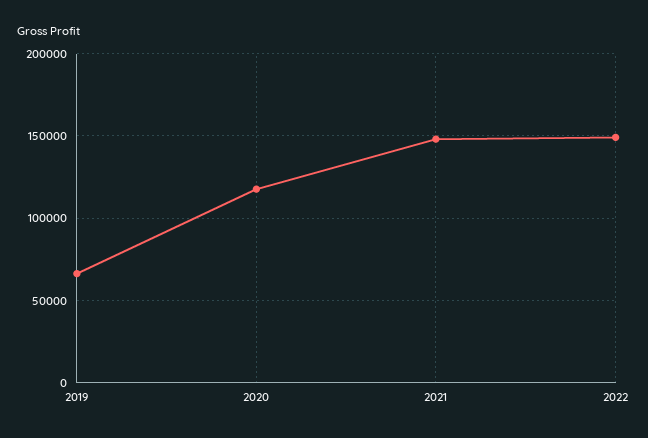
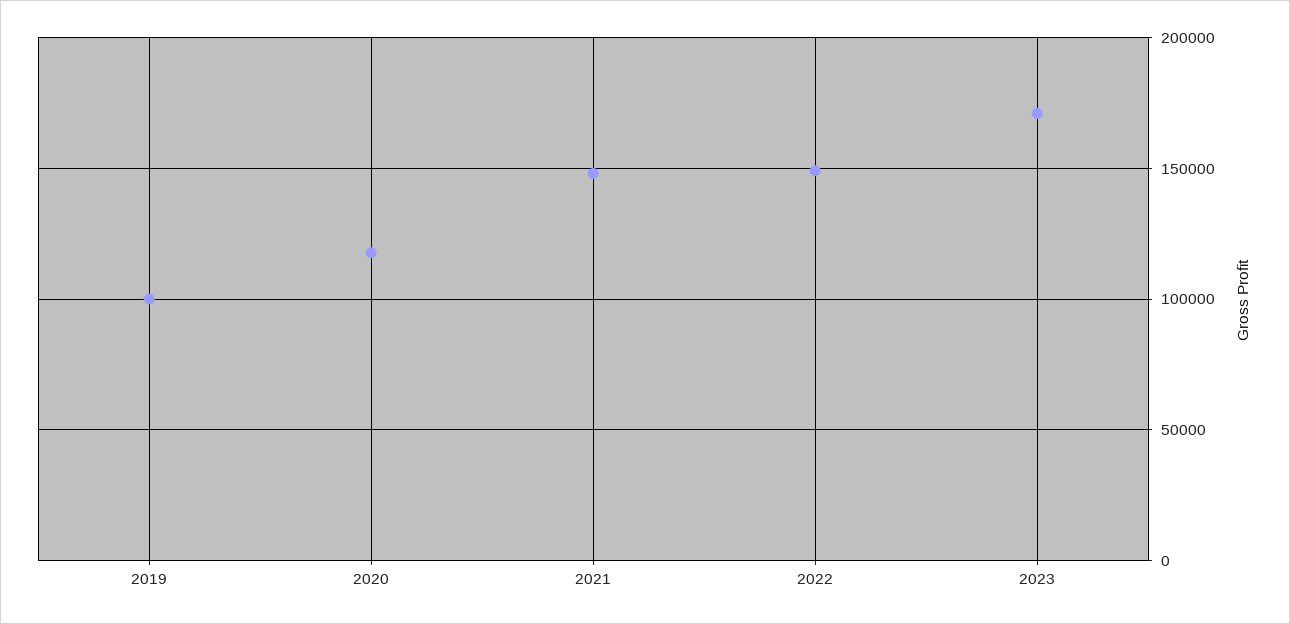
2019: 65000 -> 100000
2023: none -> 170000

